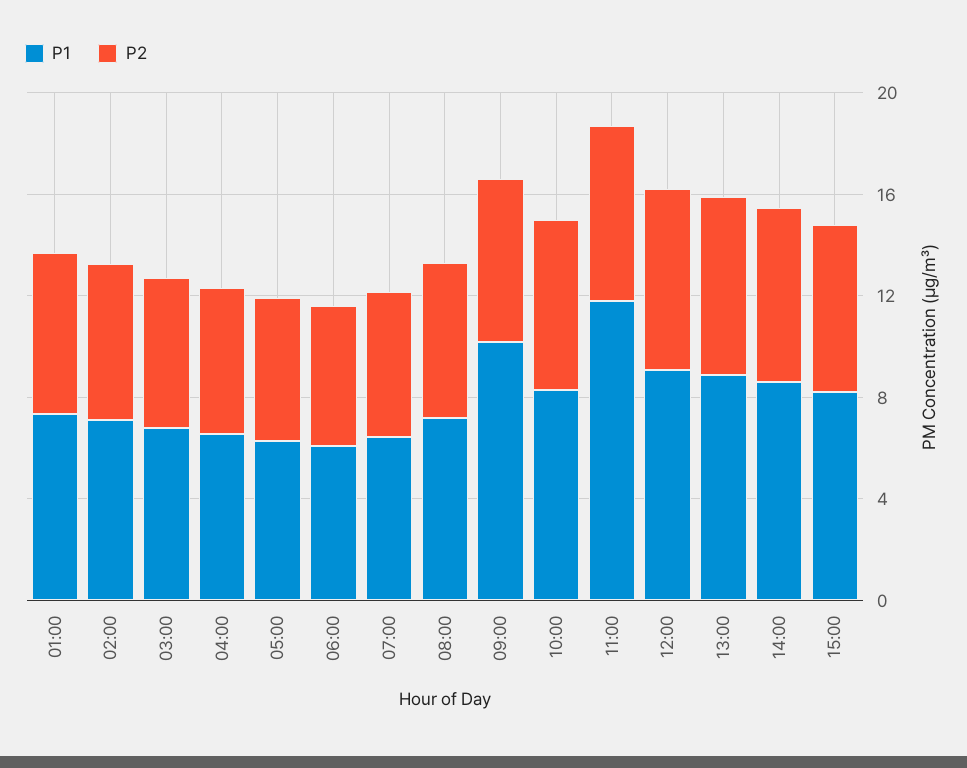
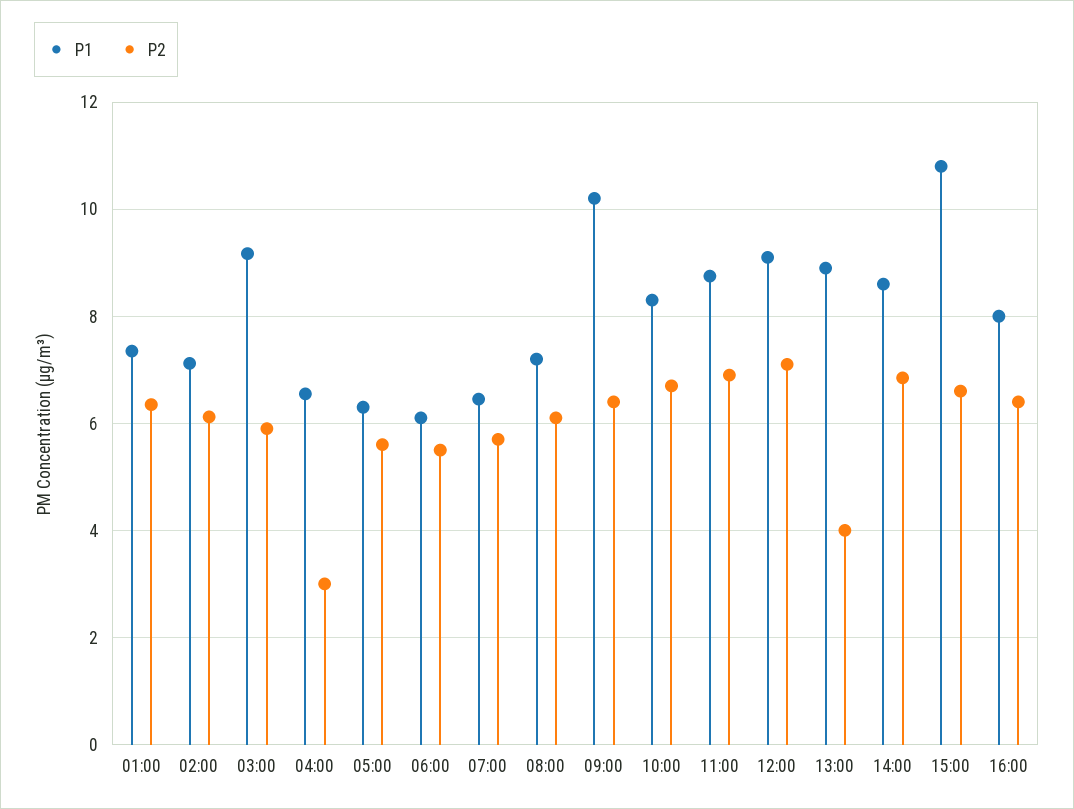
P1, 03:00: 7 -> 9.2
P2, 04:00: 6 -> 3
P1, 11:00: 12 -> 8.8
P2, 13:00: 7 -> 4
P1, 15:00: 8 -> 10.8
P1, 16:00: none -> 8
P2, 16:00: none -> 6.4

